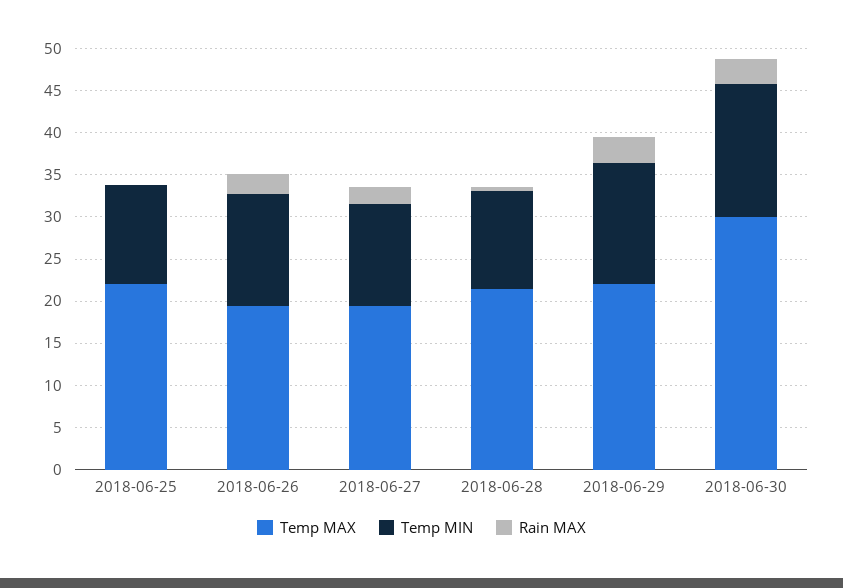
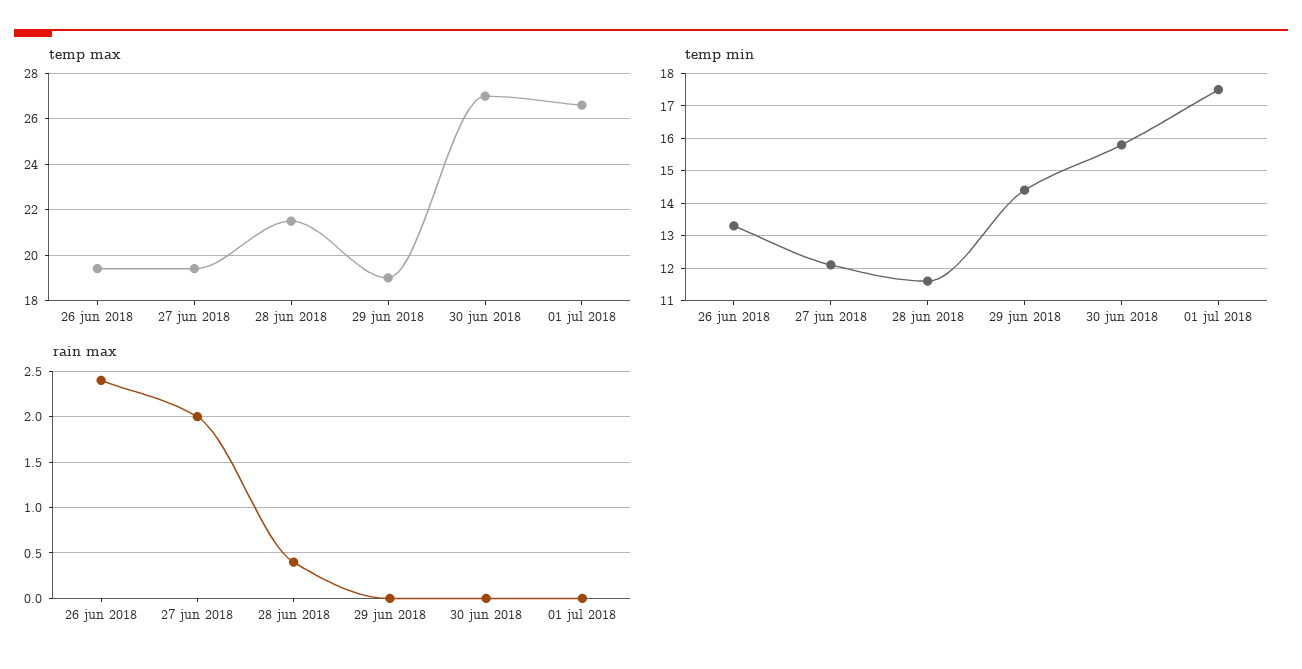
Temp MAX, 2018-06-25: 22 -> none
Temp MIN, 2018-06-25: 12 -> none
Rain MAX, 2018-06-25: 0 -> none
Temp MAX, 2018-06-29: 22 -> 19
Rain MAX, 2018-06-29: 3 -> 0
Temp MAX, 2018-06-30: 30 -> 27
Rain MAX, 2018-06-30: 3 -> 0
Temp MAX, 01 jul 2018: none -> 26.5
Temp MIN, 01 jul 2018: none -> 17.5
Rain MAX, 01 jul 2018: none -> 0

